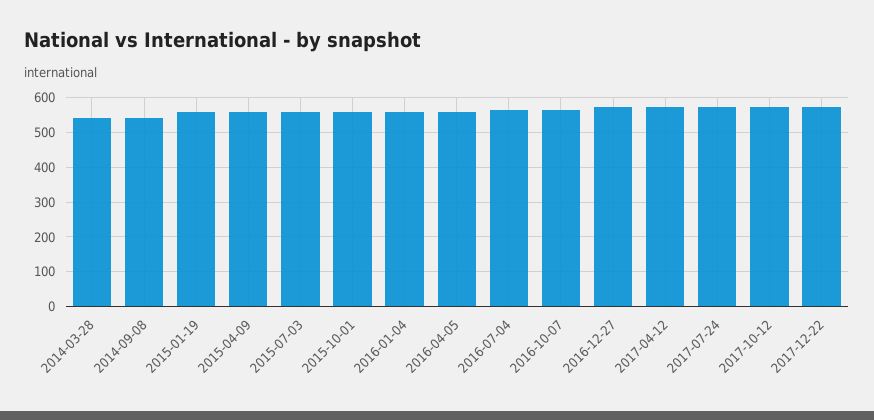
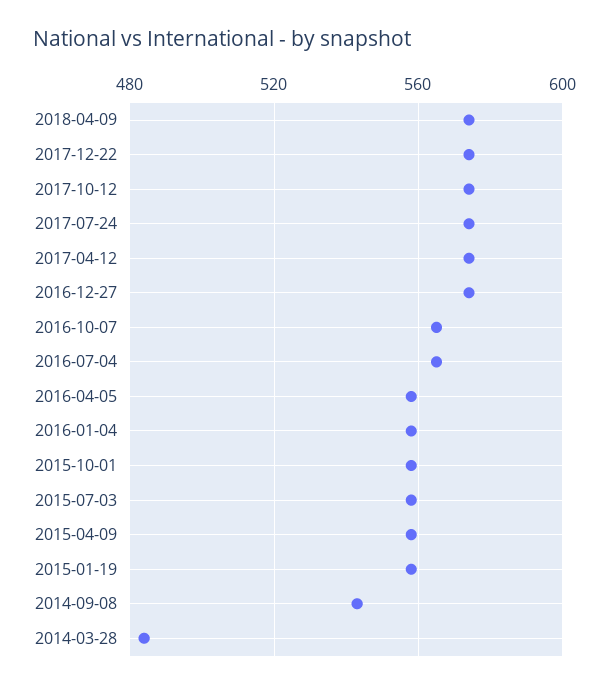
2014-03-28: 540 -> 485
2018-04-09: none -> 575

